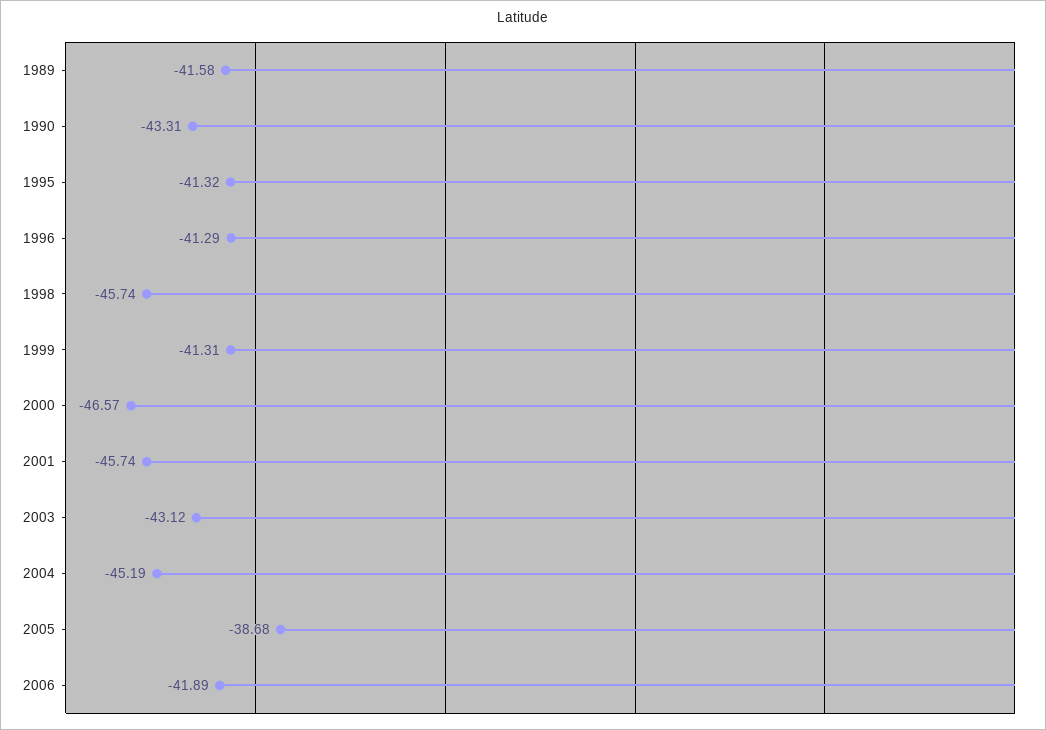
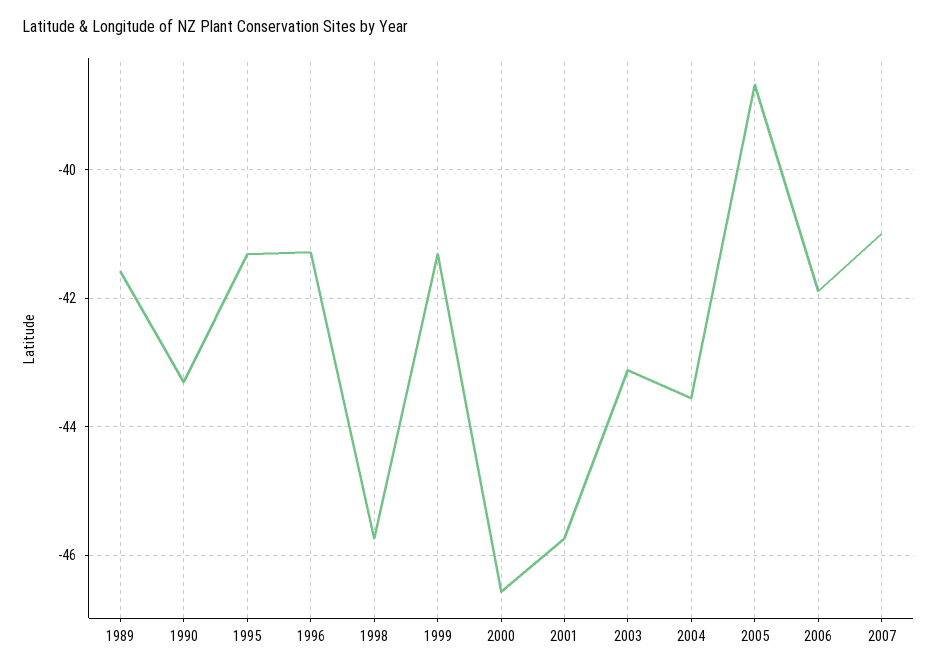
2004: -45.19 -> -43.6
2007: none -> -41

